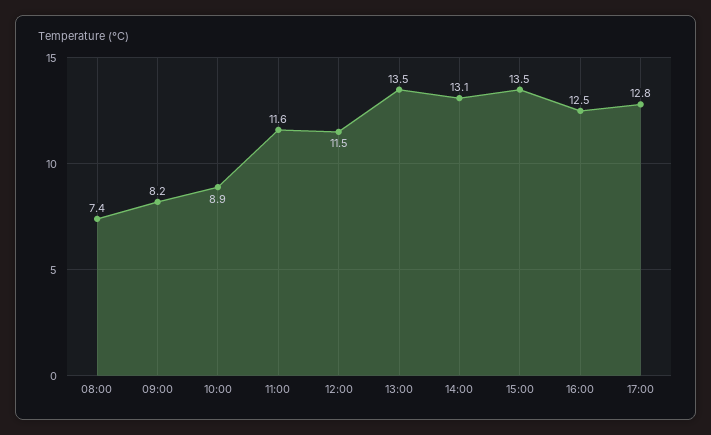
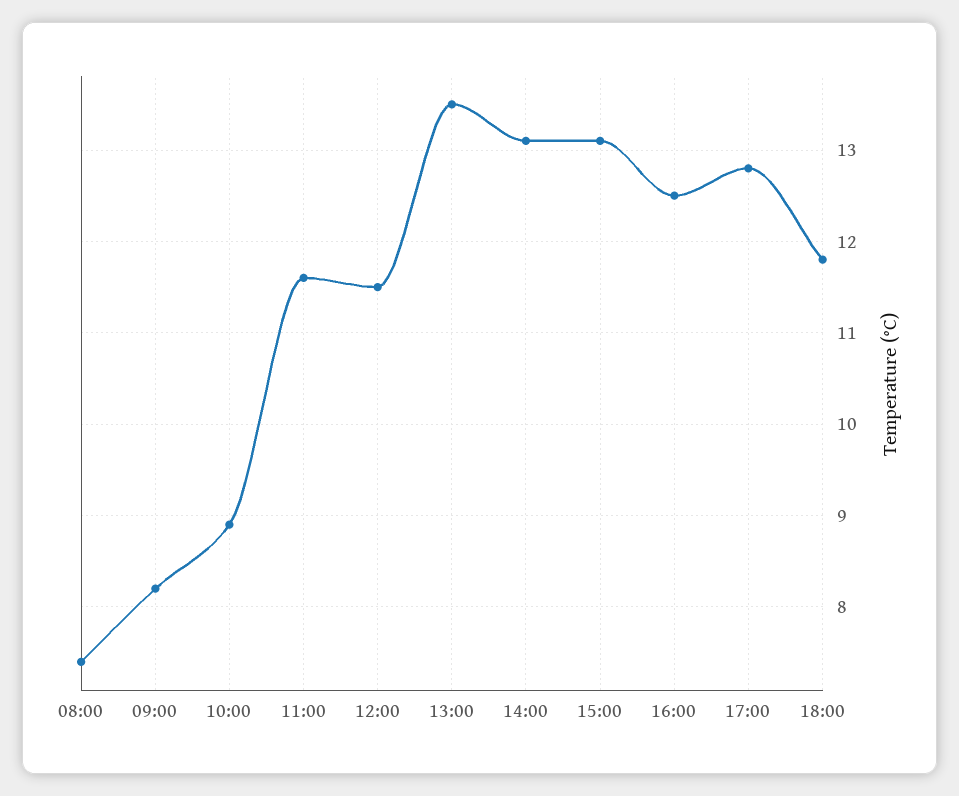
15:00: 13.5 -> 13.1
18:00: none -> 11.8

